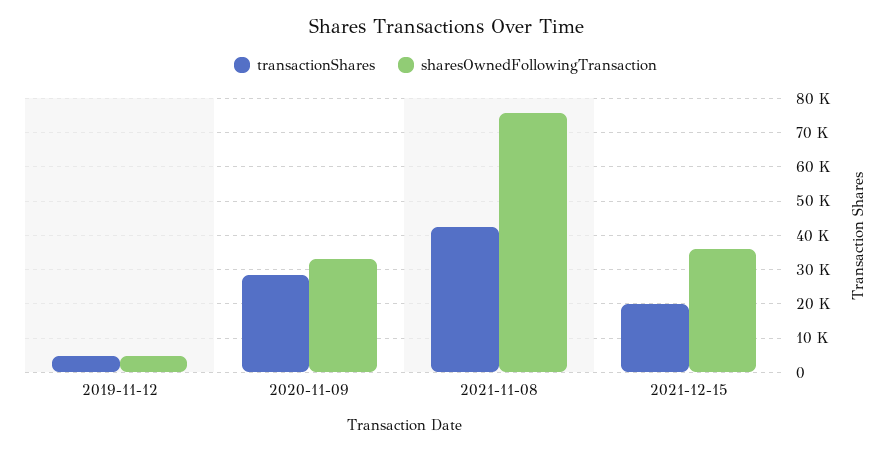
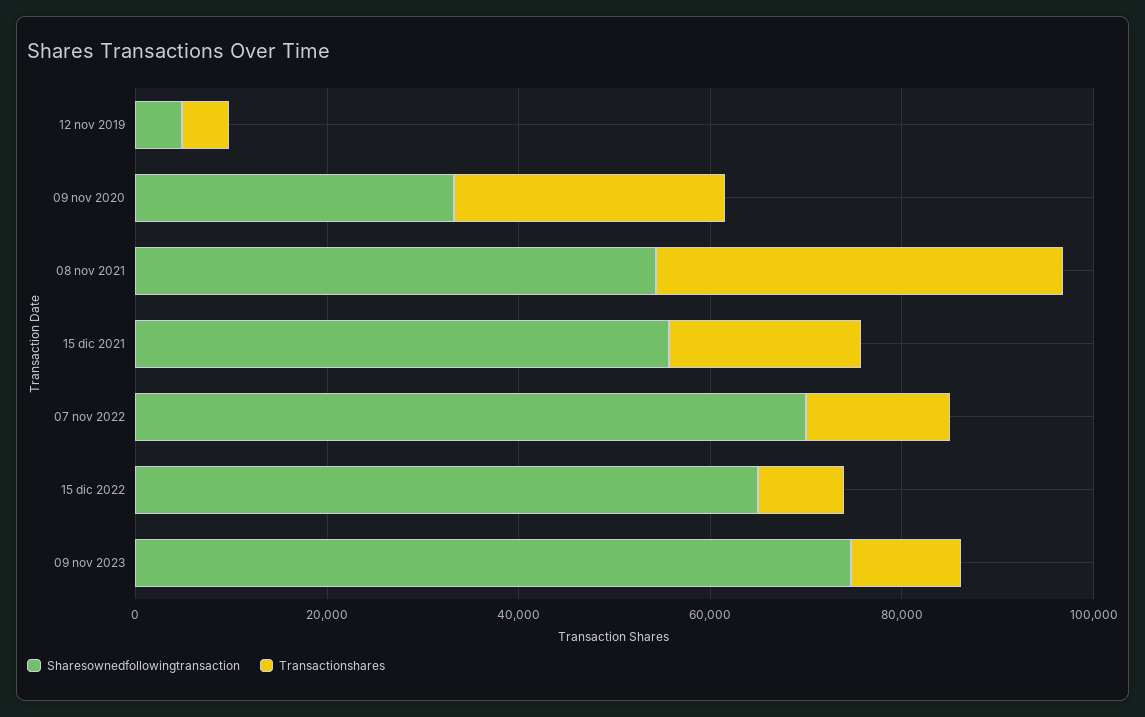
sharesOwnedFollowingTransaction, 2021-11-08: 76000 -> 55000
sharesOwnedFollowingTransaction, 2021-12-15: 36000 -> 55000
sharesOwnedFollowingTransaction, 07 nov 2022: none -> 70000
transactionShares, 07 nov 2022: none -> 15000
sharesOwnedFollowingTransaction, 15 dic 2022: none -> 65000
transactionShares, 15 dic 2022: none -> 10000
sharesOwnedFollowingTransaction, 09 nov 2023: none -> 75000
transactionShares, 09 nov 2023: none -> 10000

